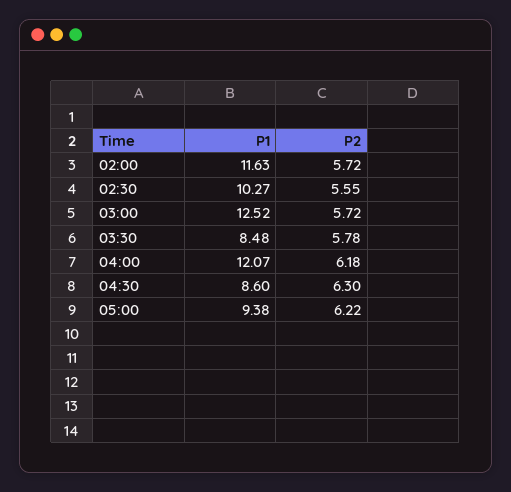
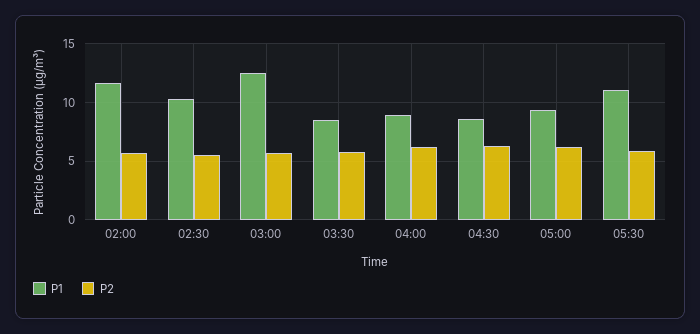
P1, 04:00: 12.07 -> 9
P1, 05:30: none -> 11
P2, 05:30: none -> 6

